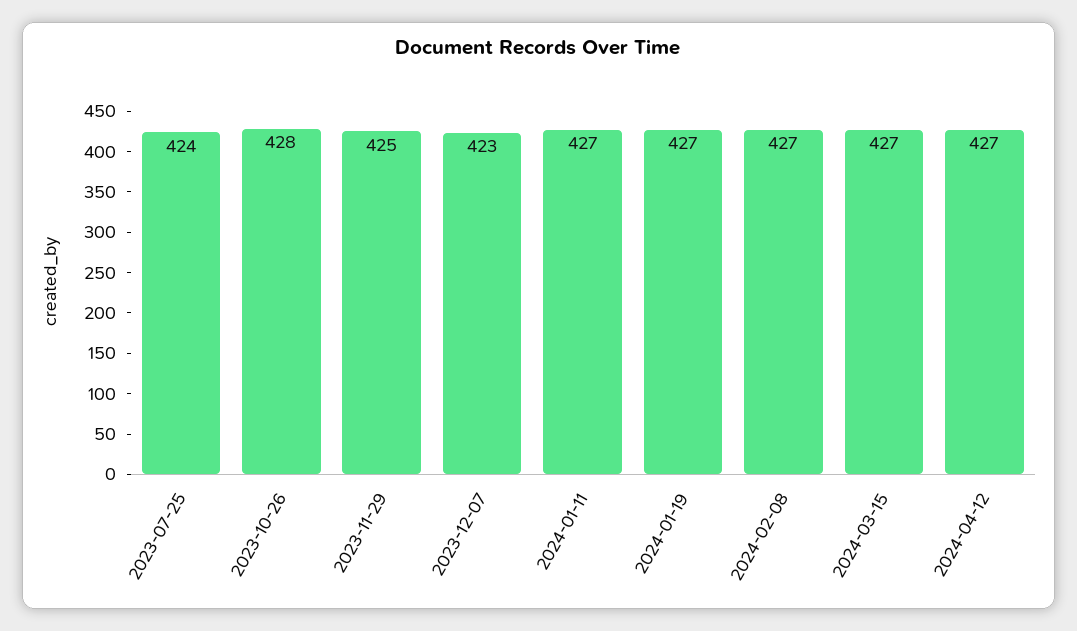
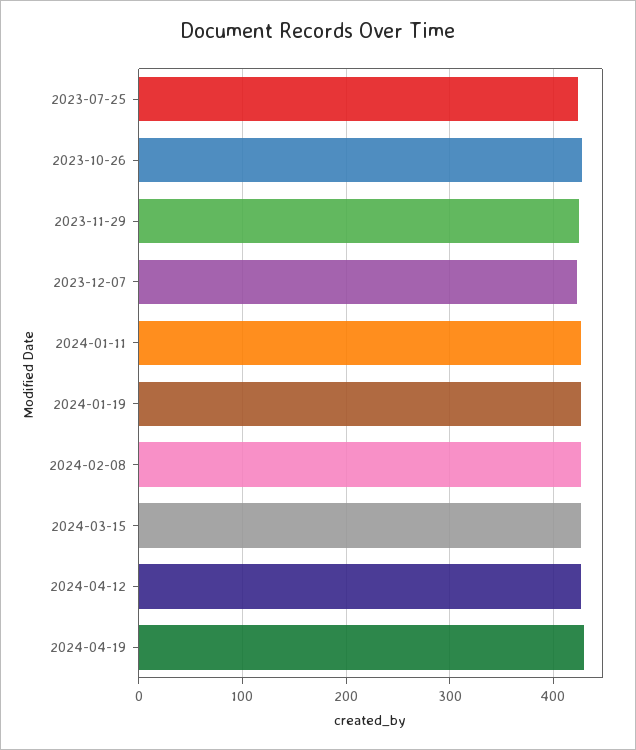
2024-04-19: none -> 430

